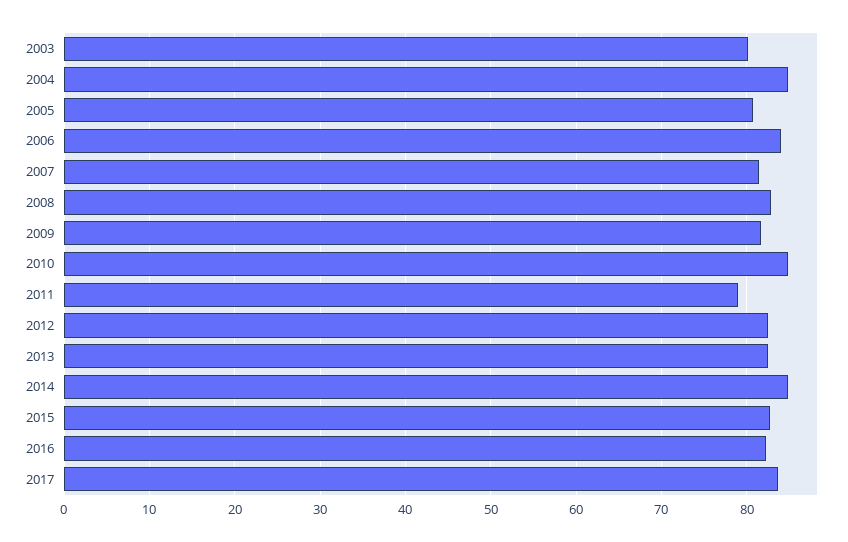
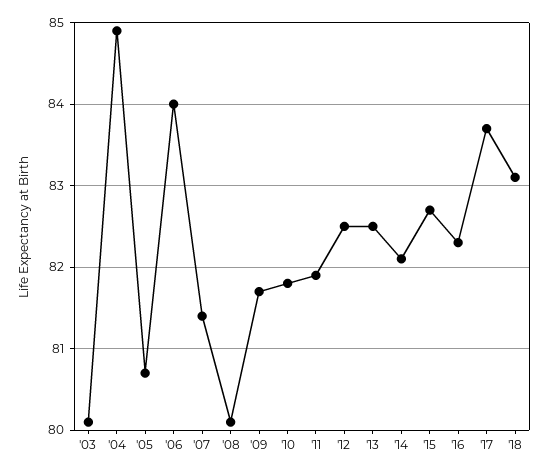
2008: 83 -> 80.1
2010: 85 -> 81.8
2011: 79 -> 81.9
2014: 85 -> 82.1
'18: none -> 83.1

